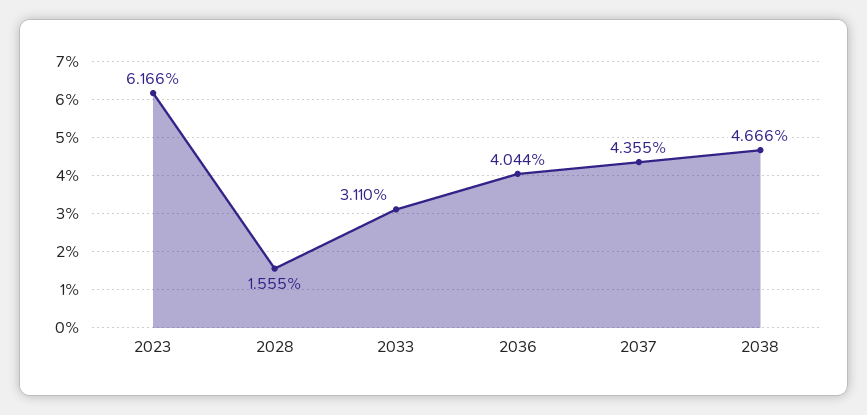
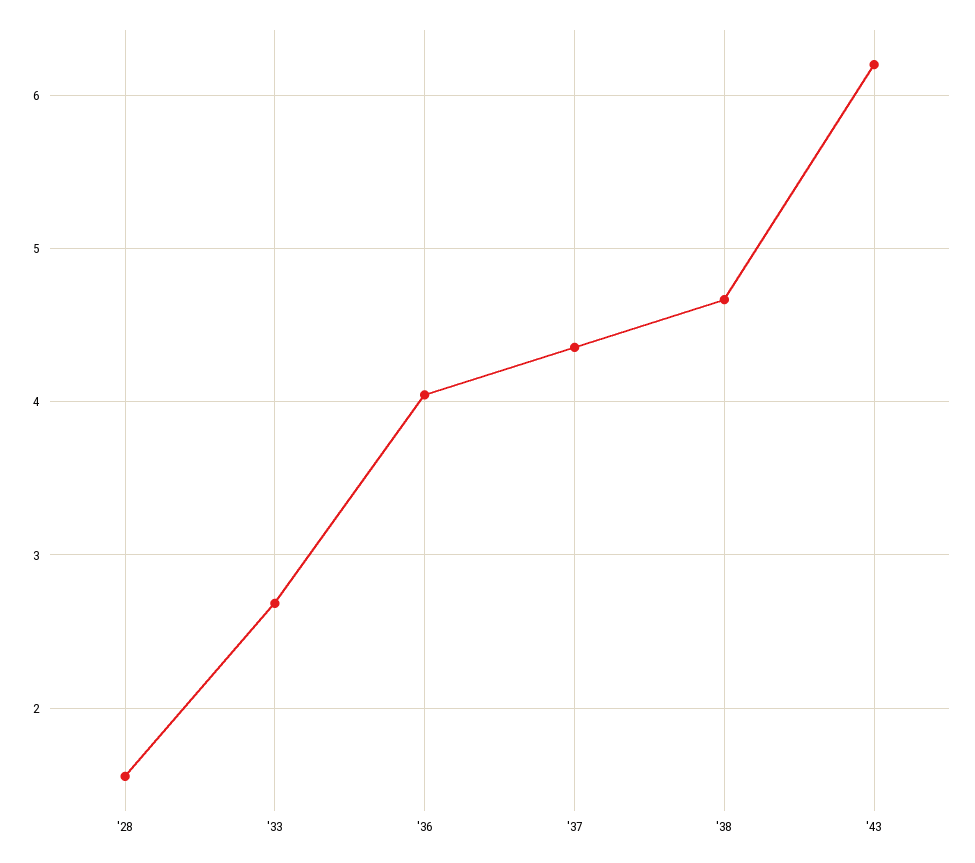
2023: 6.166 -> none
2033: 3.11 -> 2.7
'43: none -> 6.2

